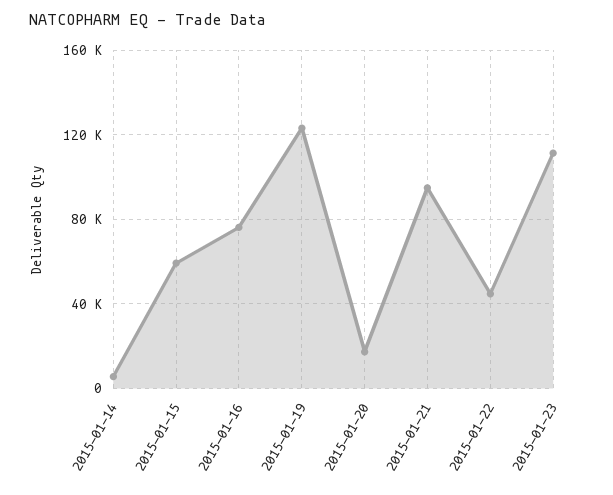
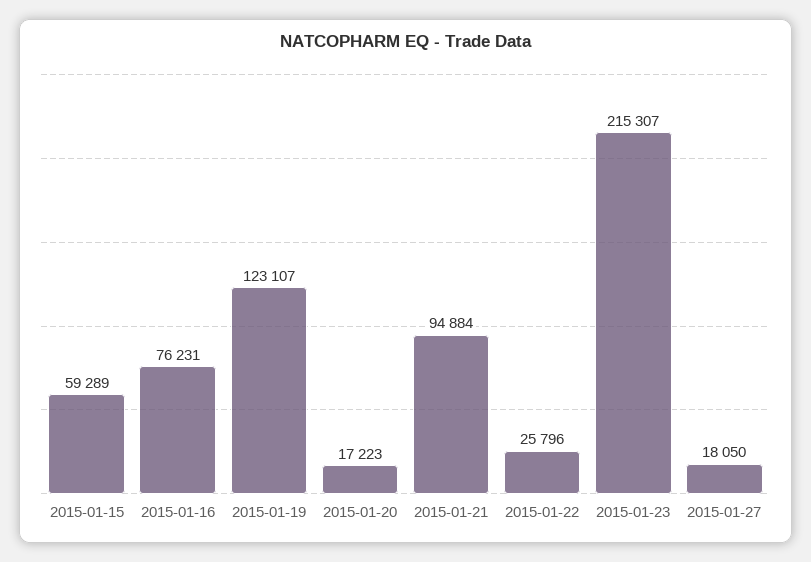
2015-01-14: 5000 -> none
2015-01-22: 45000 -> 25796
2015-01-23: 110000 -> 215307
2015-01-27: none -> 18050

